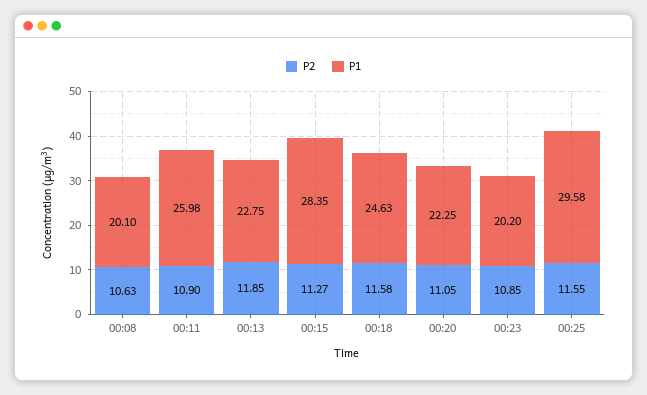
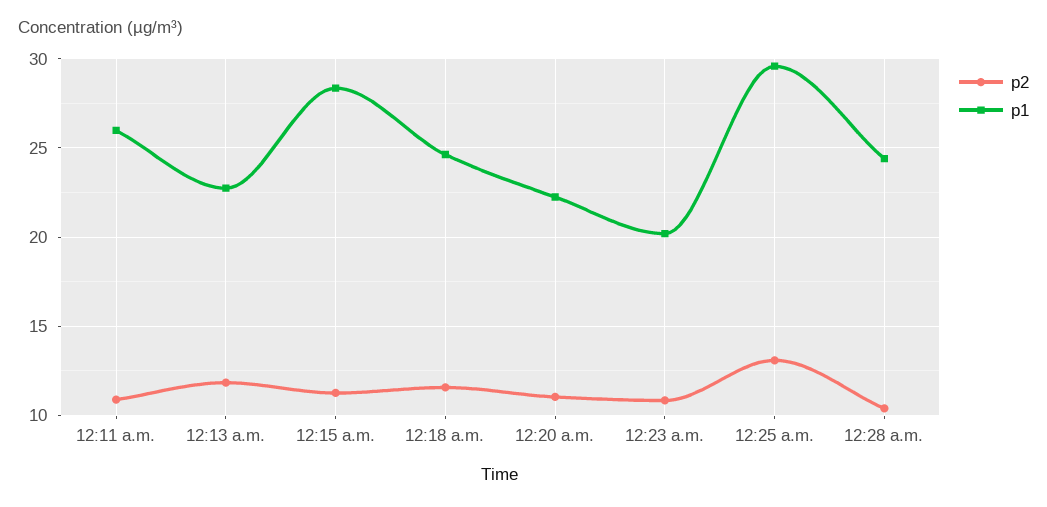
P2, 00:08: 10.63 -> none
P1, 00:08: 20.1 -> none
P2, 00:25: 11.55 -> 13
P2, 12:28 a.m.: none -> 10.5
P1, 12:28 a.m.: none -> 24.5

